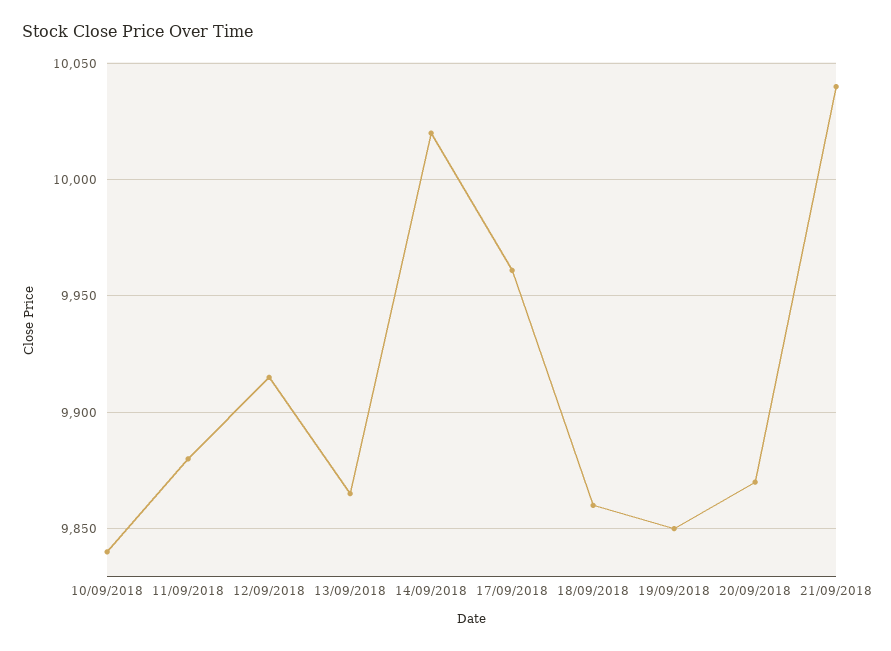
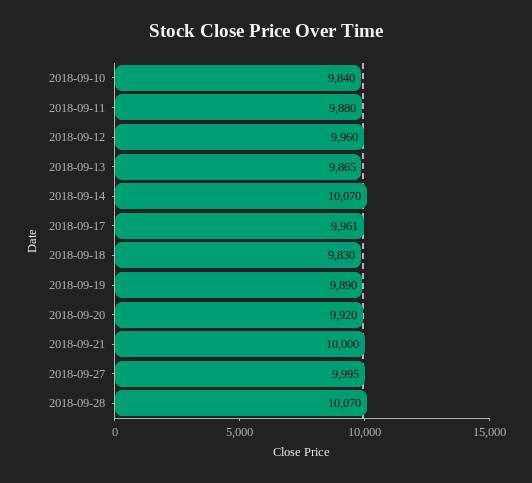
12/09/2018: 9915 -> 9960
14/09/2018: 10020 -> 10070
18/09/2018: 9860 -> 9830
19/09/2018: 9850 -> 9890
20/09/2018: 9870 -> 9920
21/09/2018: 10040 -> 10000
2018-09-27: none -> 9995
2018-09-28: none -> 10070

